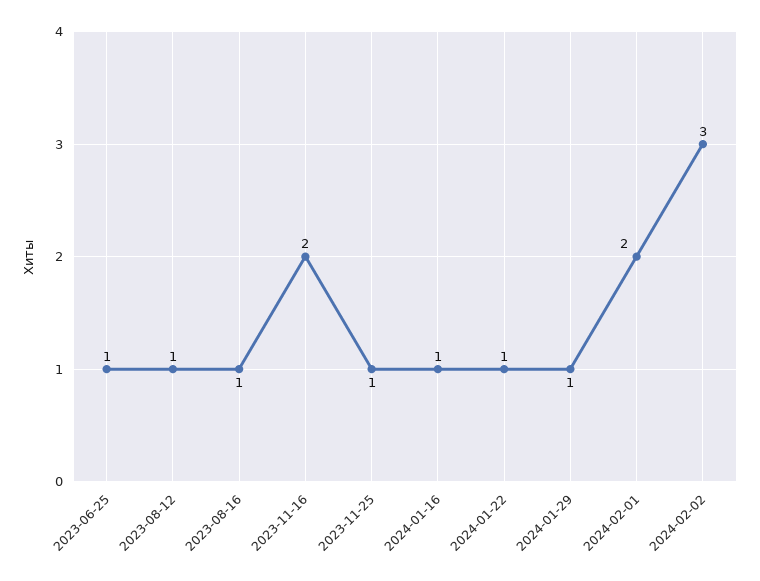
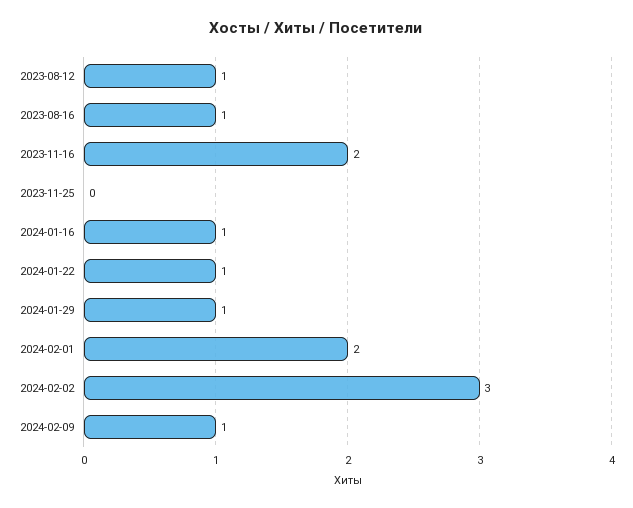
2023-06-25: 1 -> none
2023-11-25: 1 -> 0
2024-02-09: none -> 1

